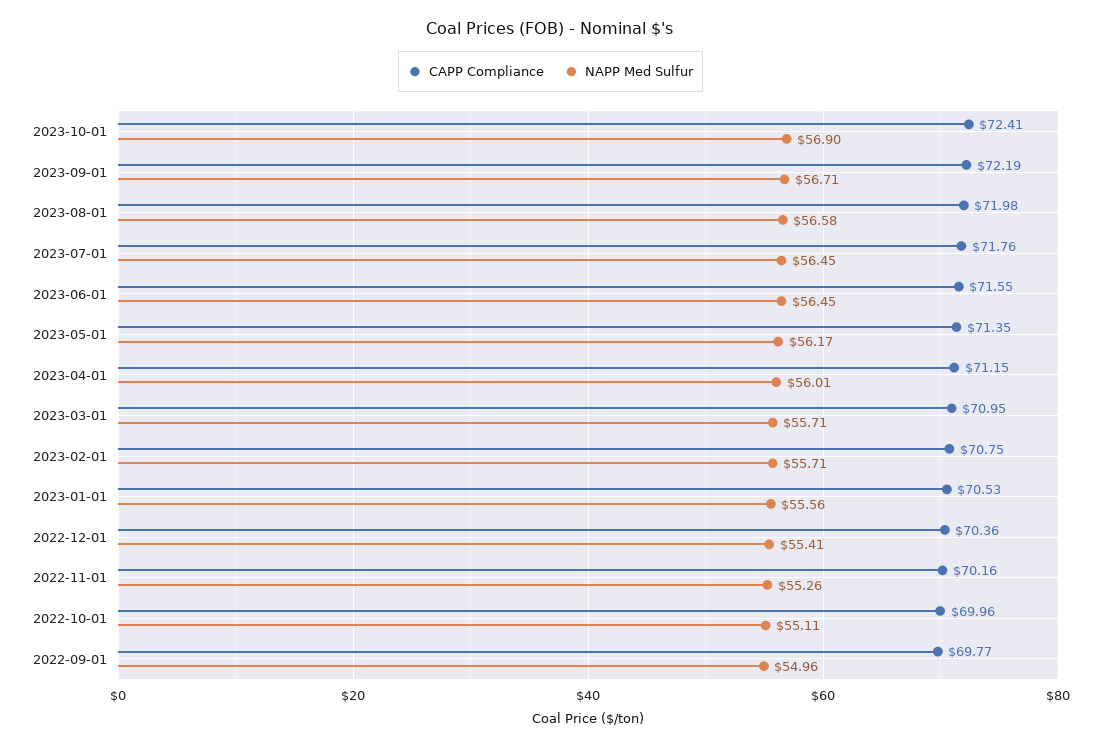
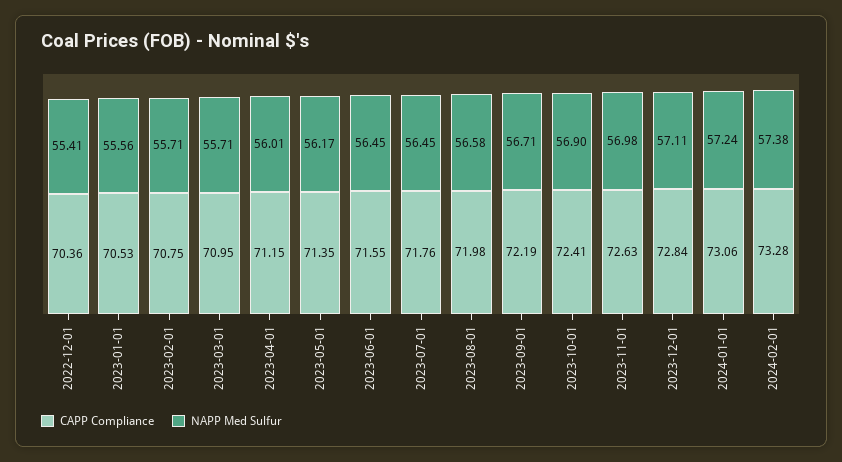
CAPP Compliance, 2022-11-01: 70.16 -> none
NAPP Med Sulfur, 2022-11-01: 55.26 -> none
CAPP Compliance, 2022-10-01: 69.96 -> none
NAPP Med Sulfur, 2022-10-01: 55.11 -> none
CAPP Compliance, 2022-09-01: 69.77 -> none
NAPP Med Sulfur, 2022-09-01: 54.96 -> none
CAPP Compliance, 2023-11-01: none -> 72.63
NAPP Med Sulfur, 2023-11-01: none -> 56.98
CAPP Compliance, 2023-12-01: none -> 72.84
NAPP Med Sulfur, 2023-12-01: none -> 57.11
CAPP Compliance, 2024-01-01: none -> 73.06
NAPP Med Sulfur, 2024-01-01: none -> 57.24
CAPP Compliance, 2024-02-01: none -> 73.28
NAPP Med Sulfur, 2024-02-01: none -> 57.38

